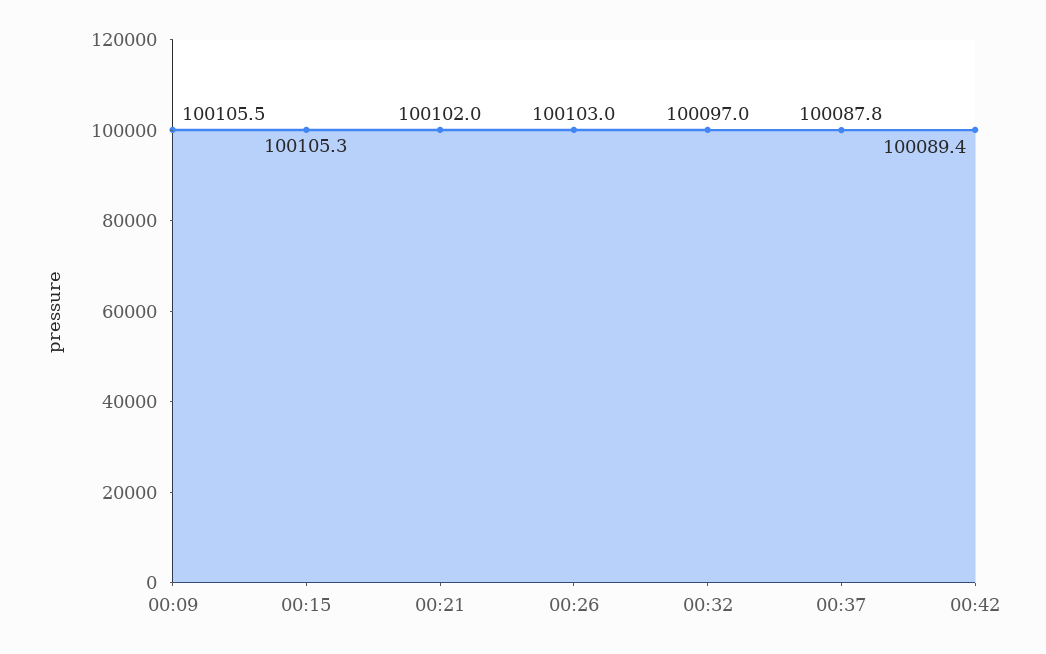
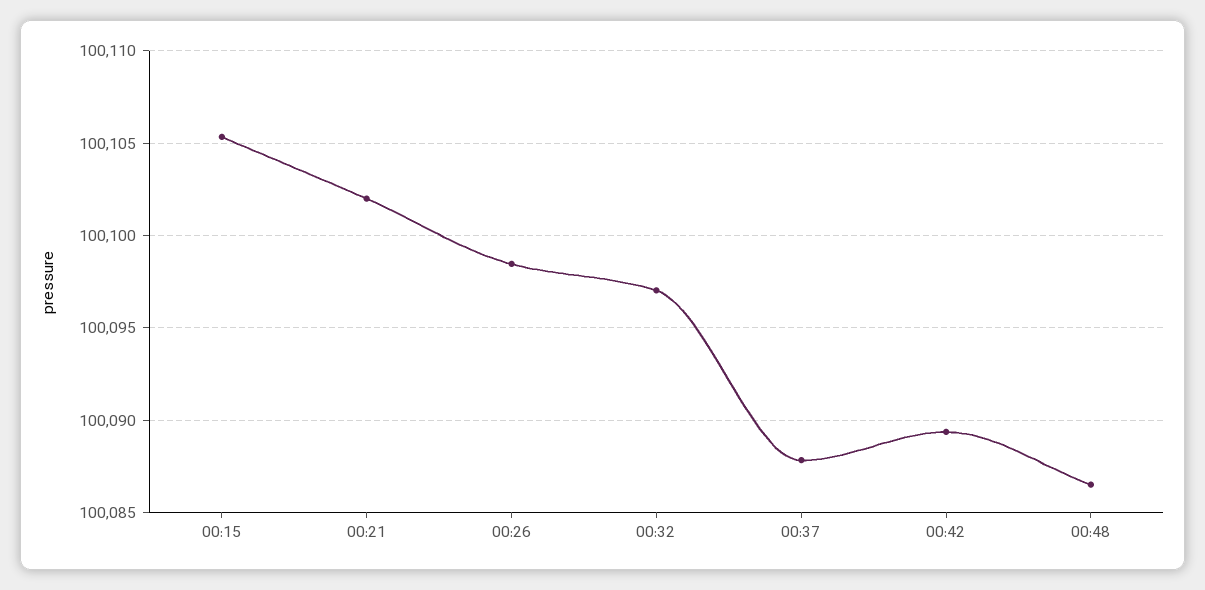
00:09: 100105.5 -> none
00:26: 100103 -> 100098.5
00:48: none -> 100086.5

